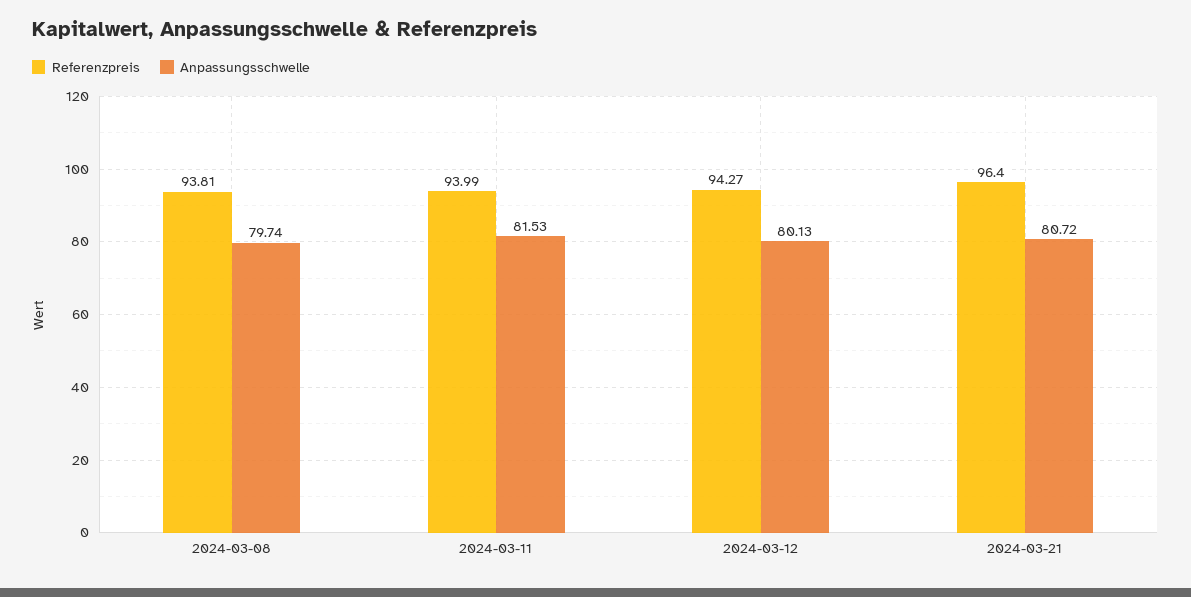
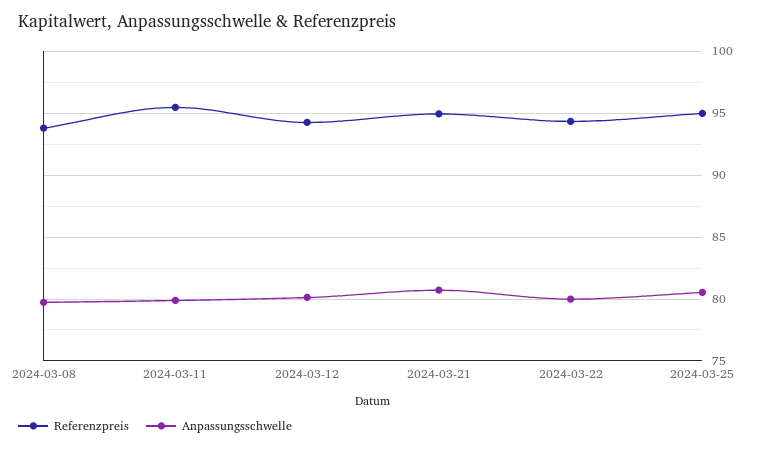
Referenzpreis, 2024-03-11: 93.99 -> 95.5
Anpassungsschwelle, 2024-03-11: 81.53 -> 80
Referenzpreis, 2024-03-21: 96.4 -> 95
Referenzpreis, 2024-03-22: none -> 94.5
Anpassungsschwelle, 2024-03-22: none -> 80
Referenzpreis, 2024-03-25: none -> 95
Anpassungsschwelle, 2024-03-25: none -> 80.5

